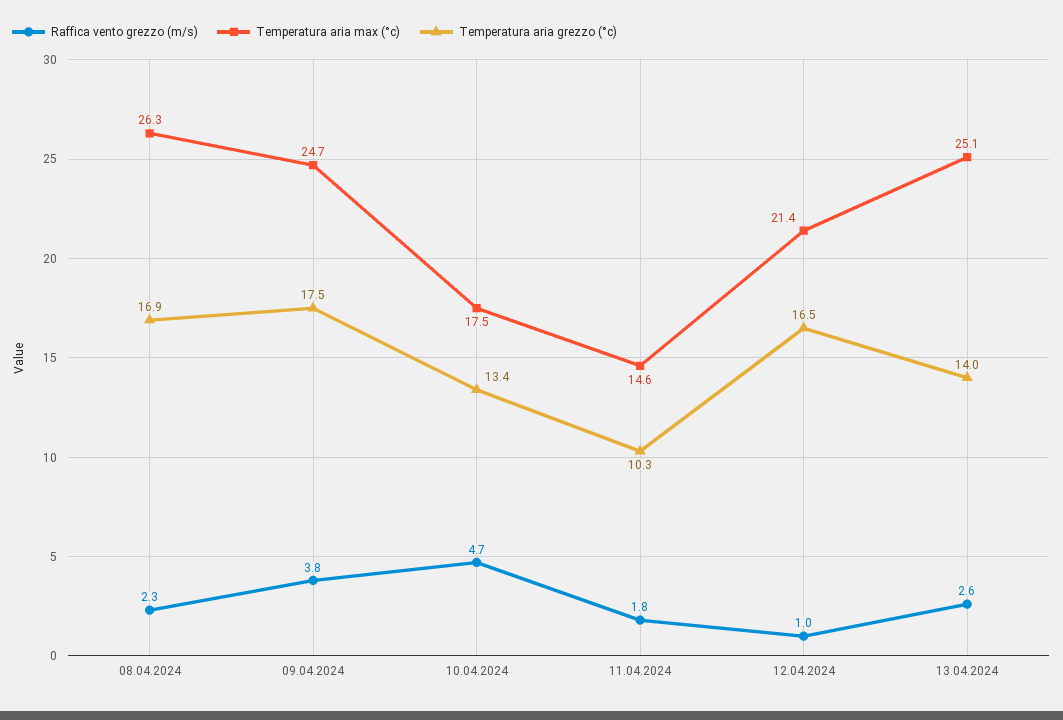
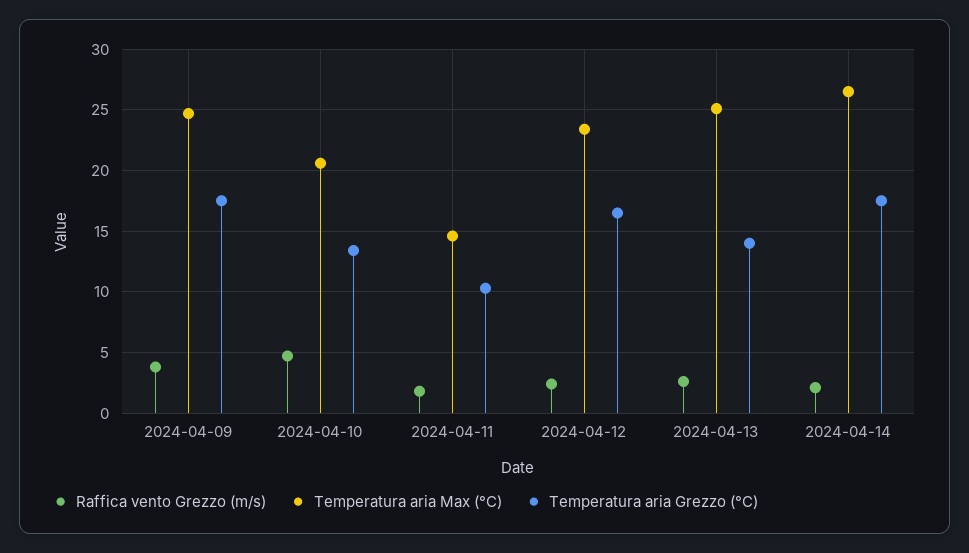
Raffica vento grezzo (m/s), 08.04.2024: 2.3 -> none
Temperatura aria max (°c), 08.04.2024: 26.3 -> none
Temperatura aria grezzo (°c), 08.04.2024: 16.9 -> none
Temperatura aria max (°c), 10.04.2024: 17.5 -> 20.5
Raffica vento grezzo (m/s), 12.04.2024: 1 -> 2.5
Temperatura aria max (°c), 12.04.2024: 21.4 -> 23.5
Raffica vento grezzo (m/s), 2024-04-14: none -> 2
Temperatura aria max (°c), 2024-04-14: none -> 26.5
Temperatura aria grezzo (°c), 2024-04-14: none -> 17.5

